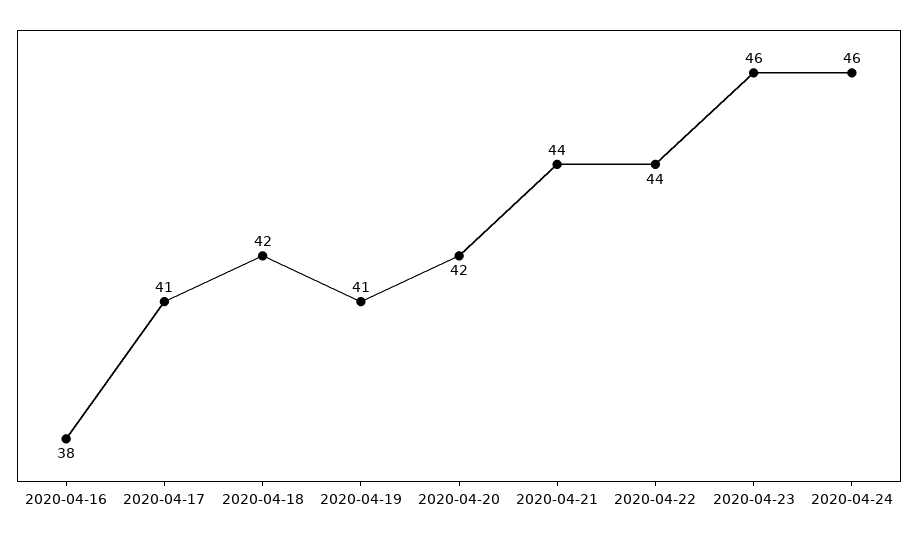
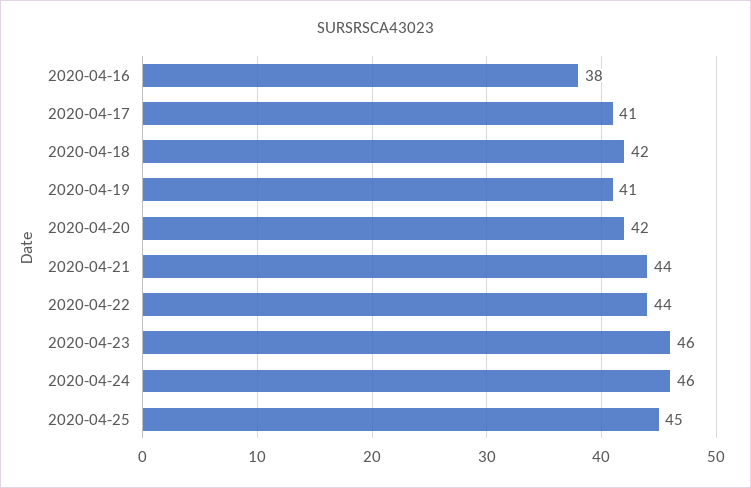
2020-04-25: none -> 45

